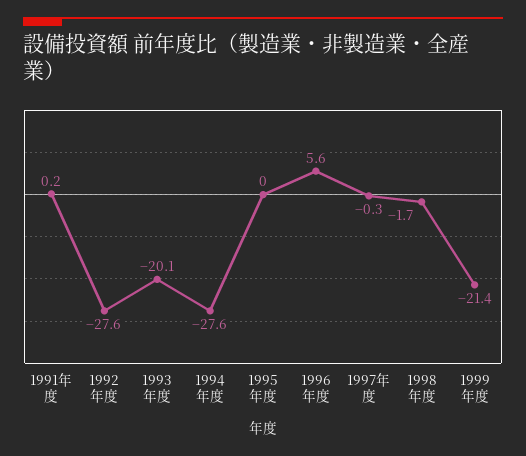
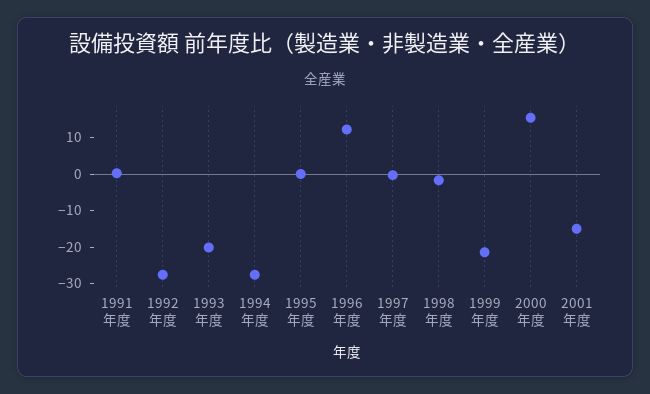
1996年度: 5.6 -> 12.5
2000年度: none -> 15
2001年度: none -> -15

